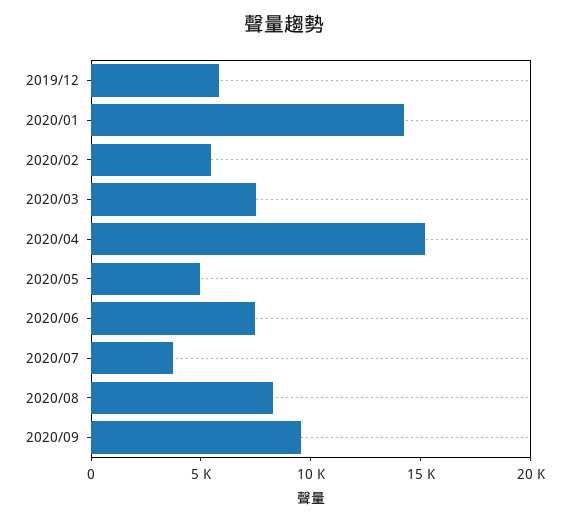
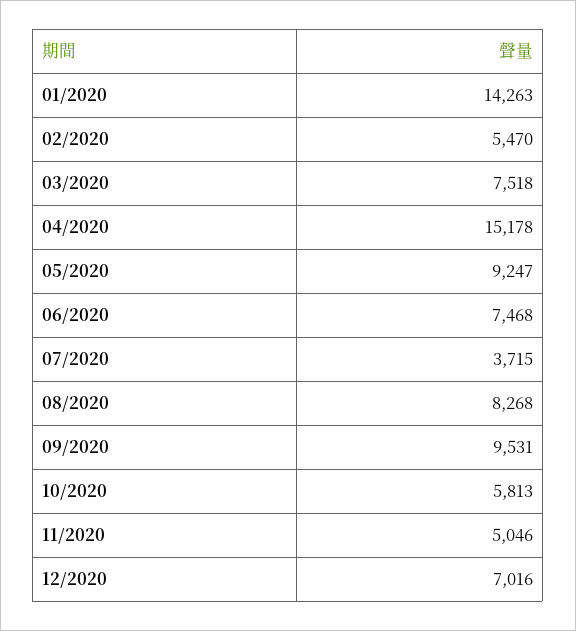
2019/12: 6000 -> none
2020/05: 5000 -> 9247
10/2020: none -> 5813
11/2020: none -> 5046
12/2020: none -> 7016

